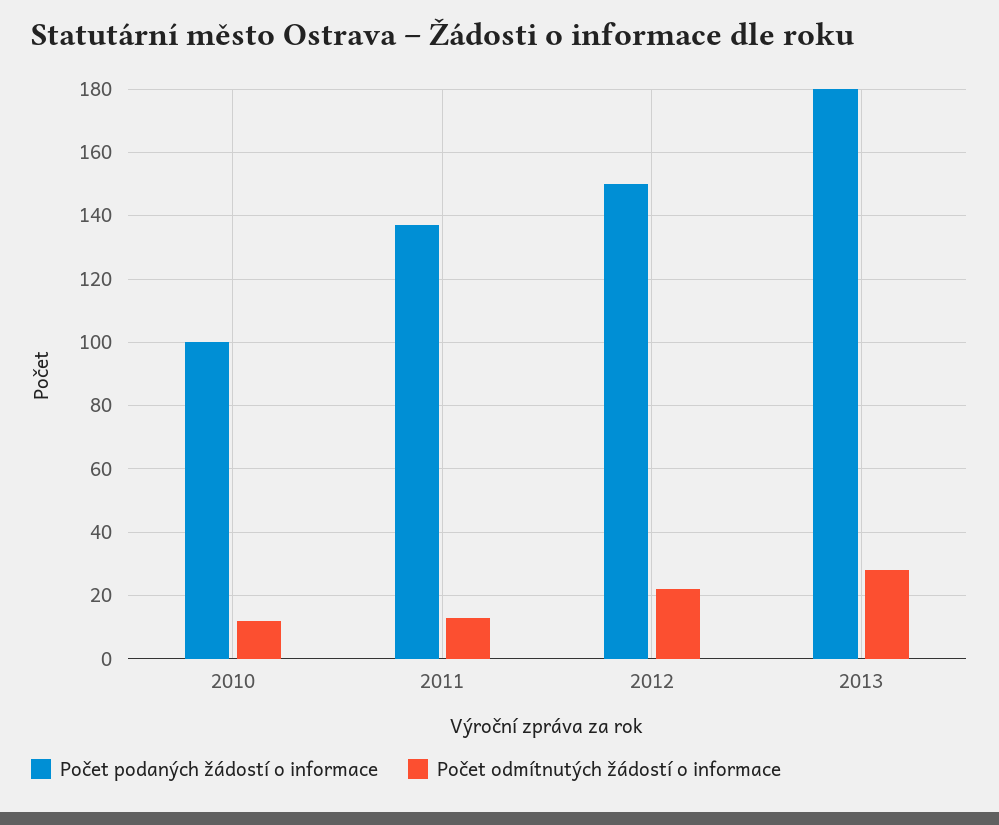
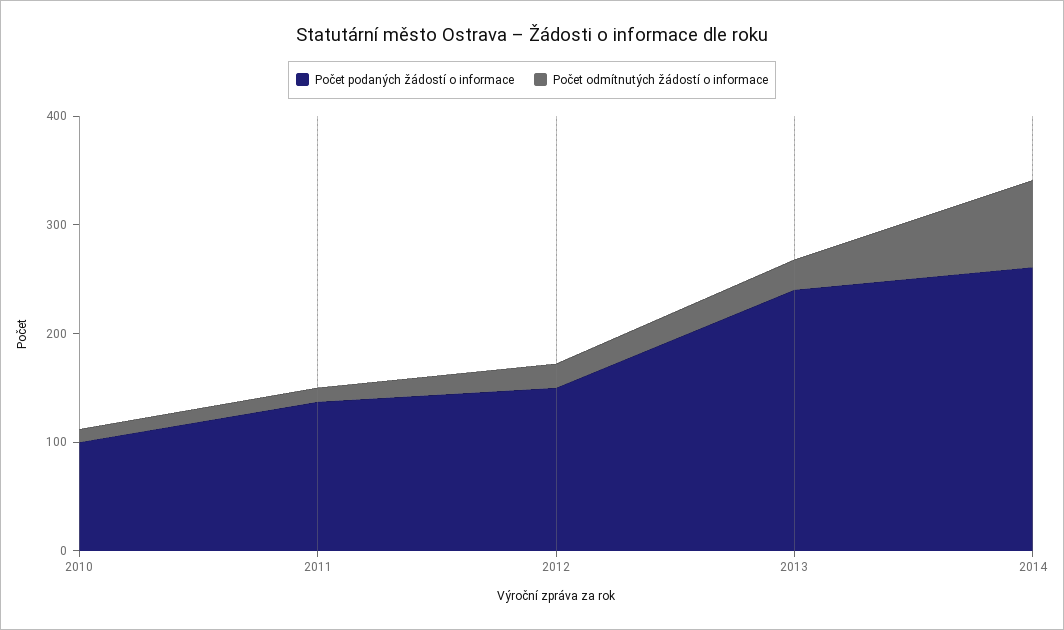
Počet podaných žádostí o informace, 2013: 180 -> 240
Počet podaných žádostí o informace, 2014: none -> 260
Počet odmítnutých žádostí o informace, 2014: none -> 80

